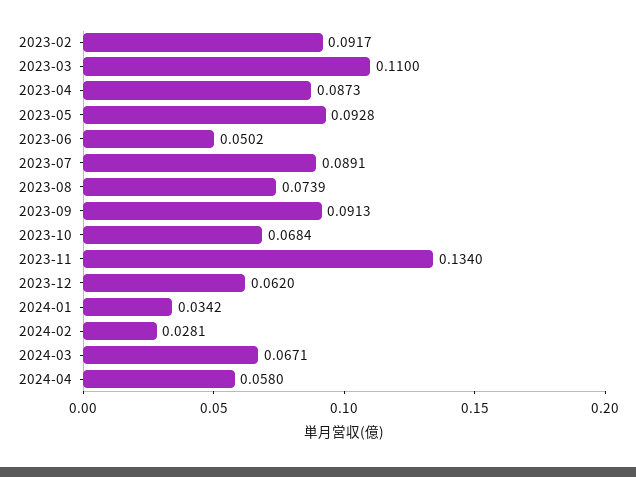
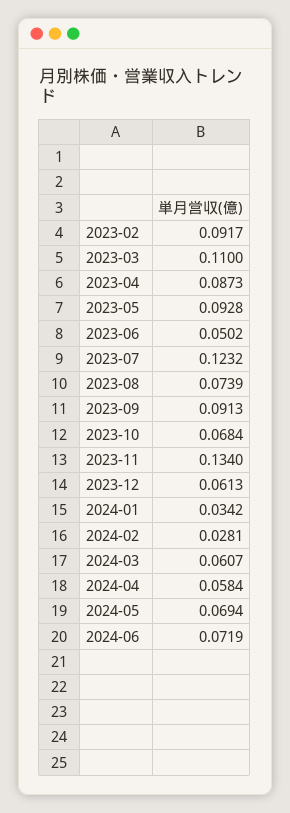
2023-07: 0.0891 -> 0.1232
2023-12: 0.062 -> 0.0613
2024-03: 0.0671 -> 0.0607
2024-04: 0.058 -> 0.0584
2024-05: none -> 0.0694
2024-06: none -> 0.0719

